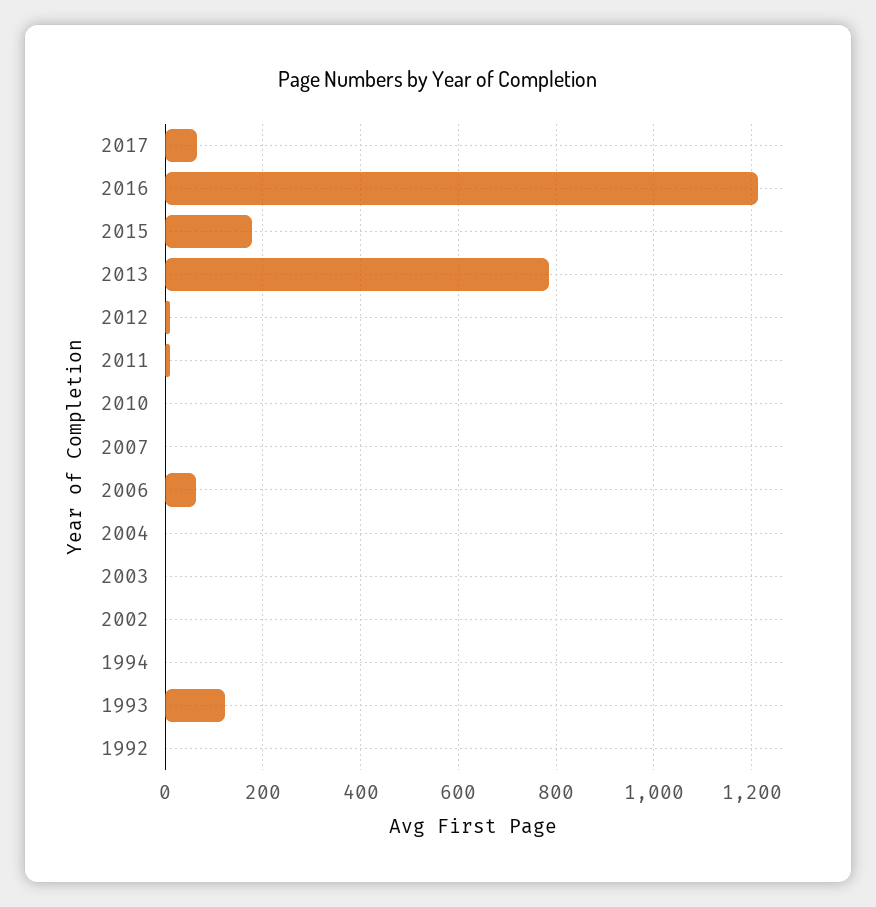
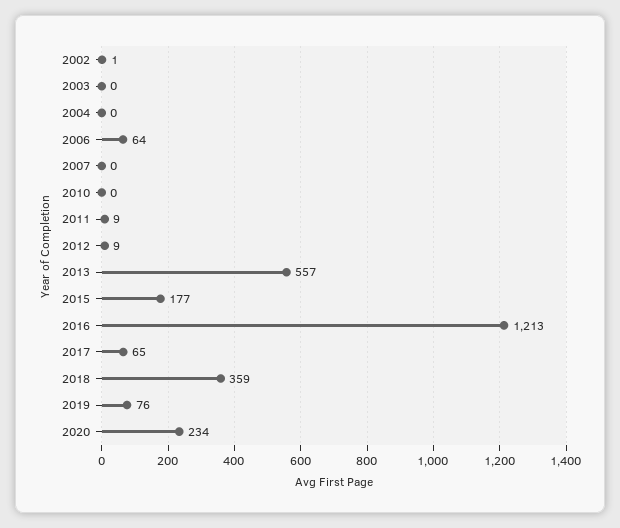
2013: 780 -> 557
1994: 0 -> none
1993: 120 -> none
1992: 0 -> none
2018: none -> 359
2019: none -> 76
2020: none -> 234

